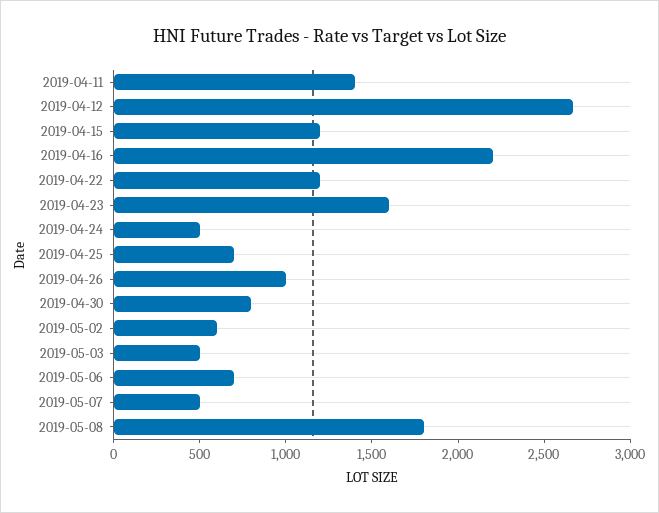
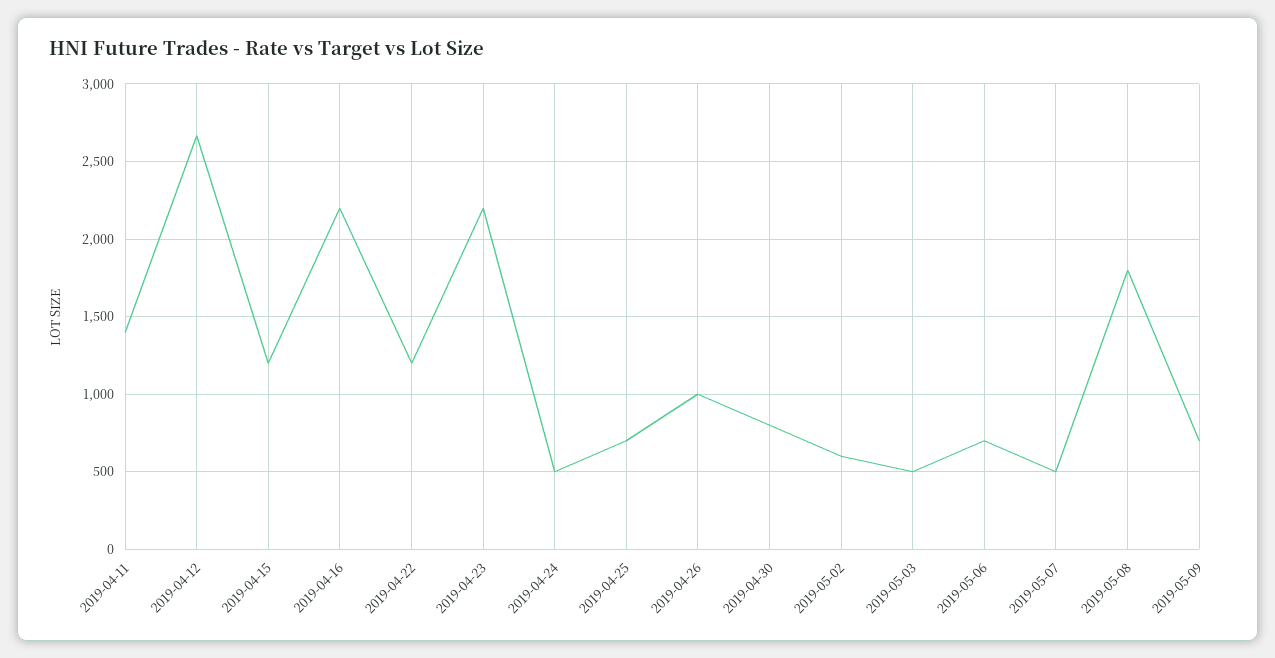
2019-04-23: 1600 -> 2200
2019-05-09: none -> 700

